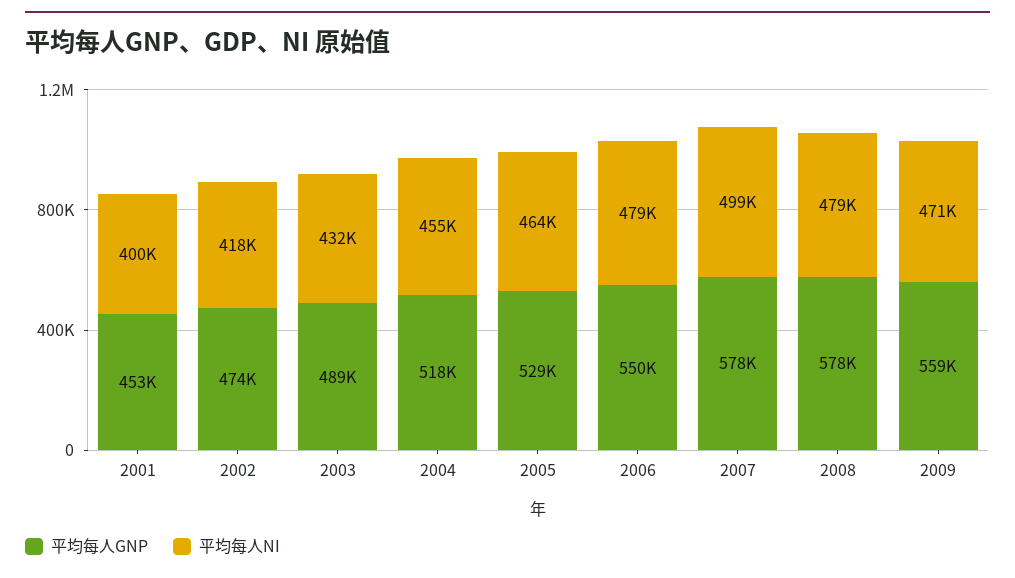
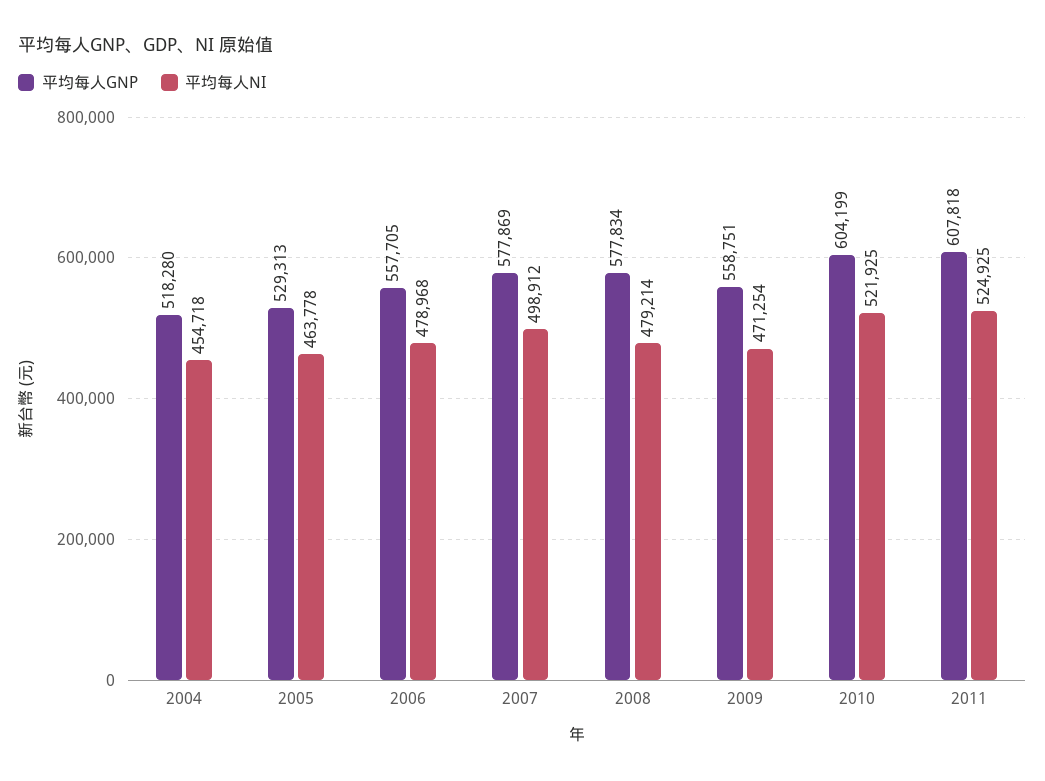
平均每人GNP, 2001: 453000 -> none
平均每人NI, 2001: 400000 -> none
平均每人GNP, 2002: 474000 -> none
平均每人NI, 2002: 418000 -> none
平均每人GNP, 2003: 489000 -> none
平均每人NI, 2003: 432000 -> none
平均每人GNP, 2006: 550000 -> 557705
平均每人GNP, 2010: none -> 604199
平均每人NI, 2010: none -> 521925
平均每人GNP, 2011: none -> 607818
平均每人NI, 2011: none -> 524925

